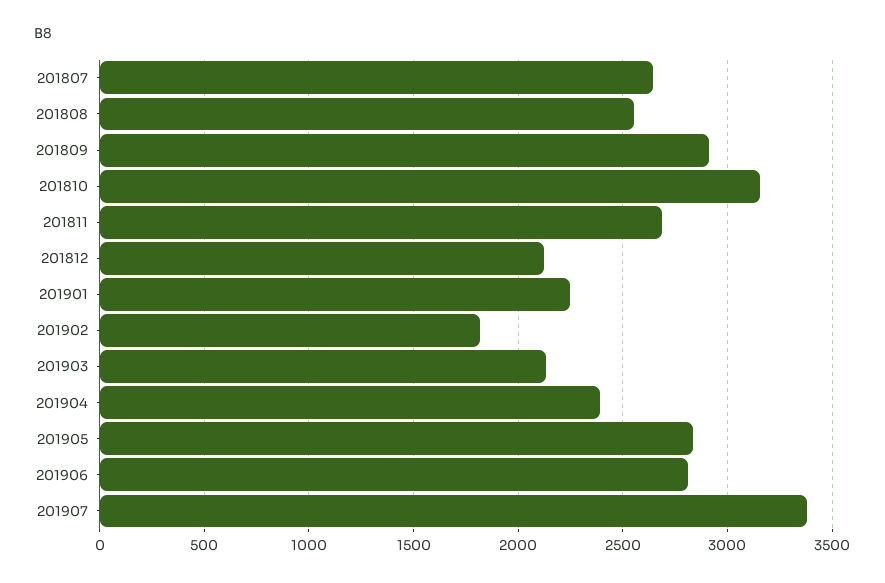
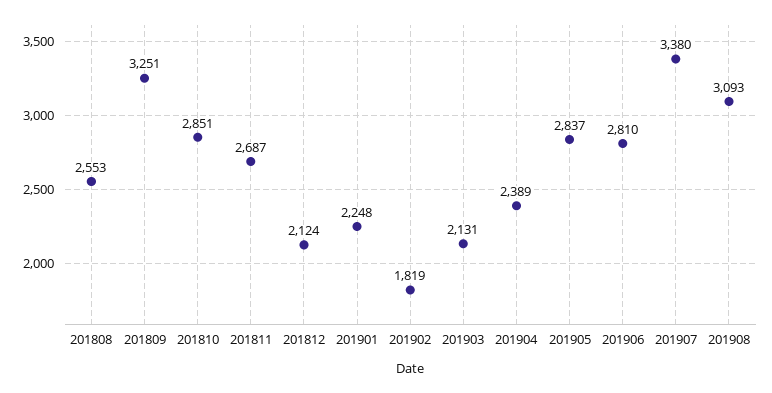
201807: 2650 -> none
201809: 2900 -> 3251
201810: 3150 -> 2851
201908: none -> 3093

